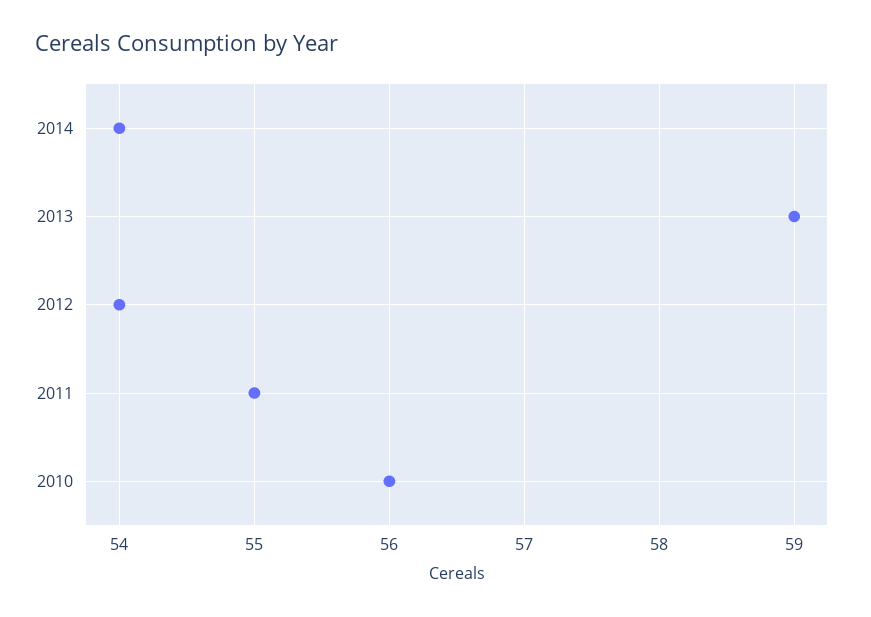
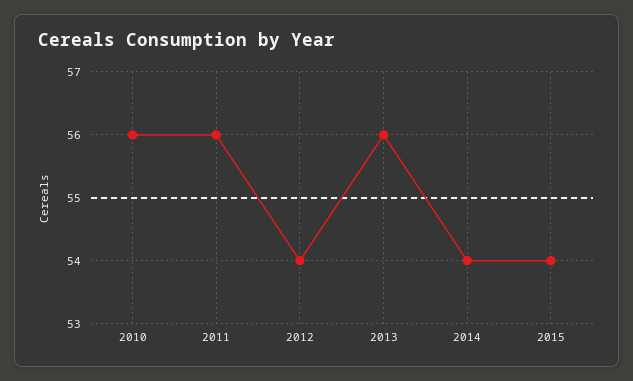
2013: 59 -> 56
2011: 55 -> 56
2015: none -> 54

